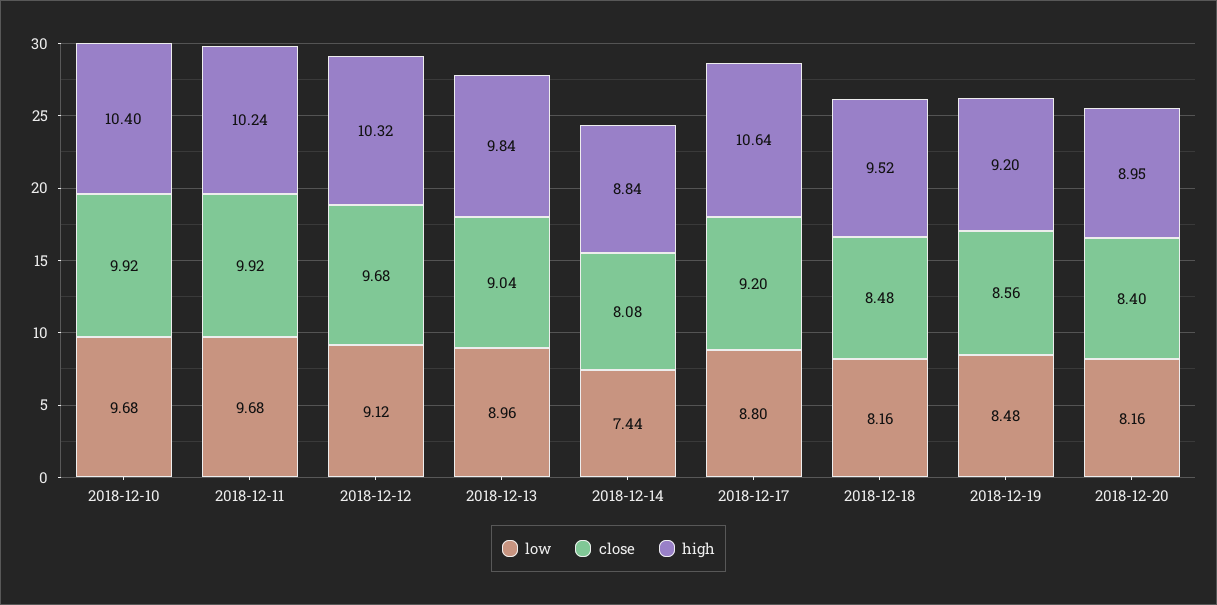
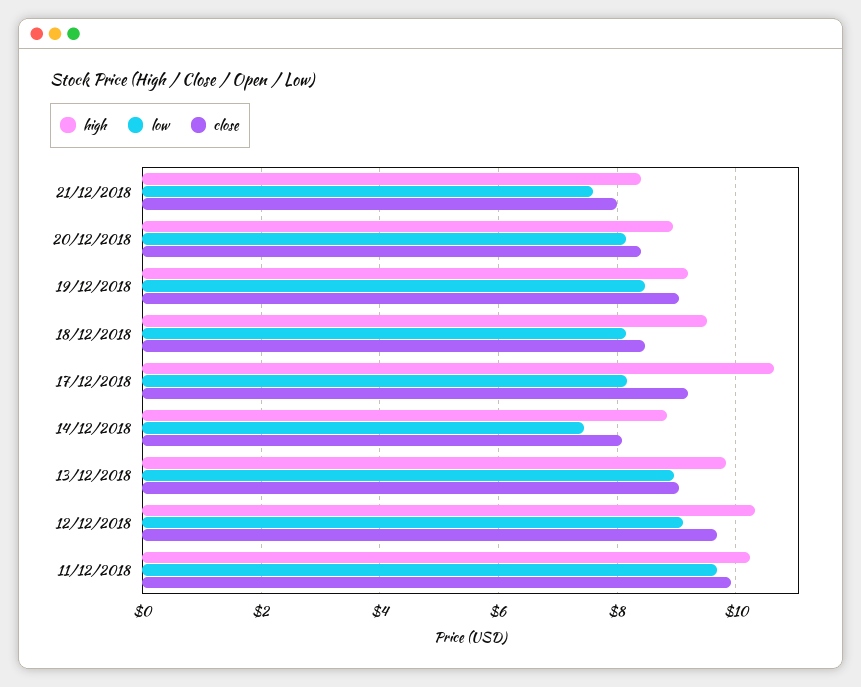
low, 2018-12-10: 9.68 -> none
close, 2018-12-10: 9.92 -> none
high, 2018-12-10: 10.4 -> none
low, 2018-12-17: 8.8 -> 8.2
close, 2018-12-19: 8.56 -> 9
high, 21/12/2018: none -> 8.4
low, 21/12/2018: none -> 7.6
close, 21/12/2018: none -> 8

